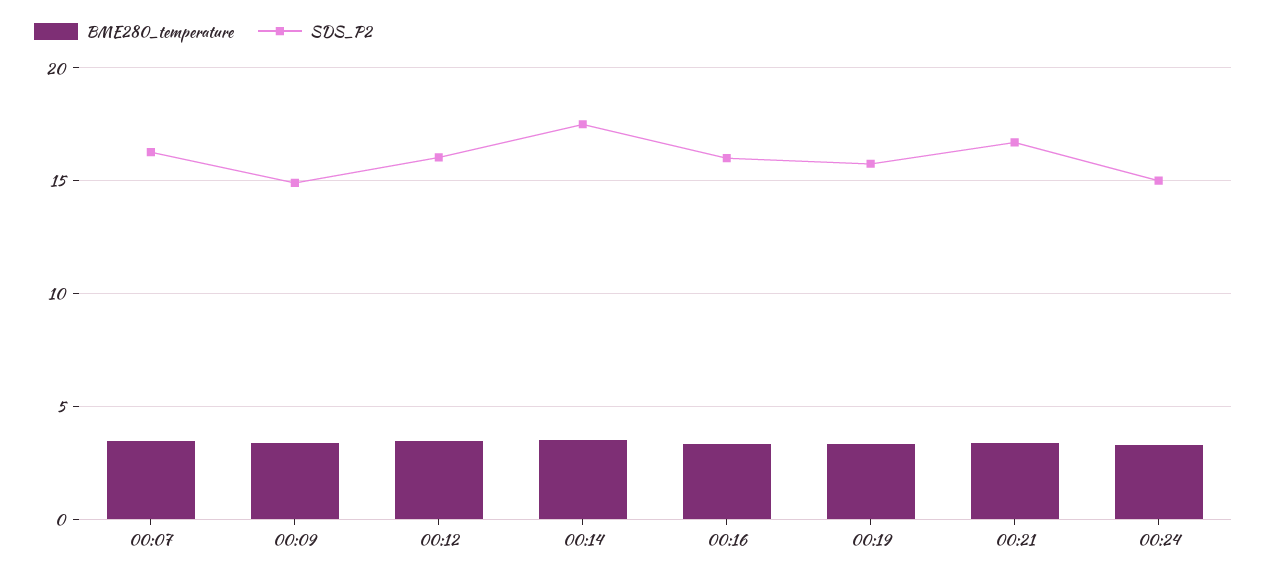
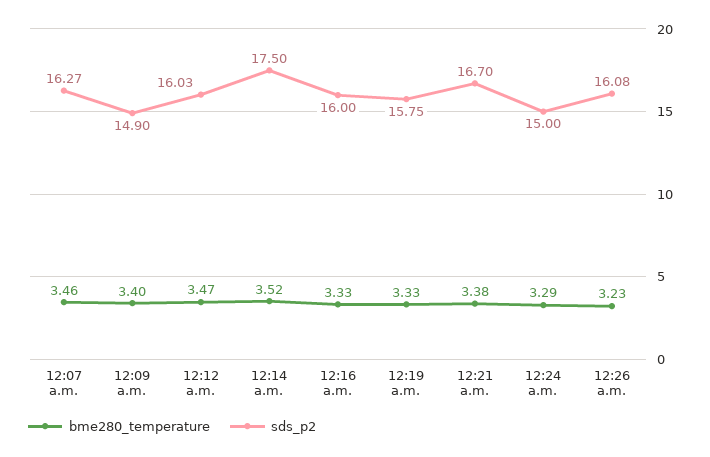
BME280_temperature, 12:26 a.m.: none -> 3.23
SDS_P2, 12:26 a.m.: none -> 16.08

